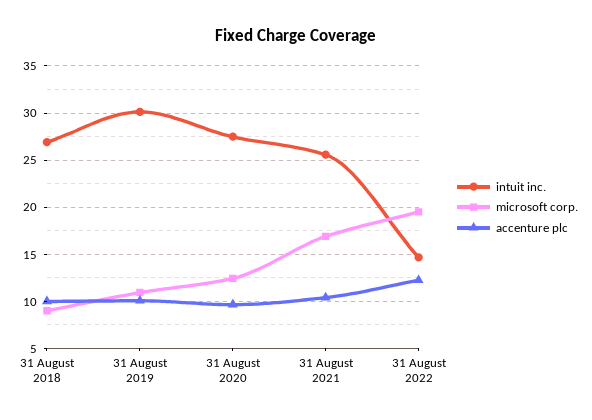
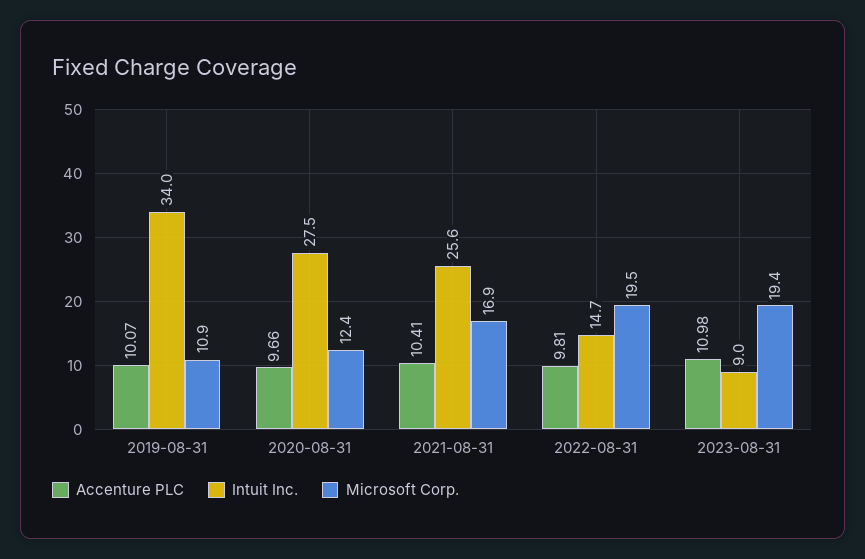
intuit inc., 31 August 2018: 27 -> none
microsoft corp., 31 August 2018: 9 -> none
accenture plc, 31 August 2018: 10 -> none
intuit inc., 31 August 2019: 30 -> 34
accenture plc, 31 August 2022: 12 -> 9.81
accenture plc, 2023-08-31: none -> 10.98
intuit inc., 2023-08-31: none -> 9
microsoft corp., 2023-08-31: none -> 19.4

